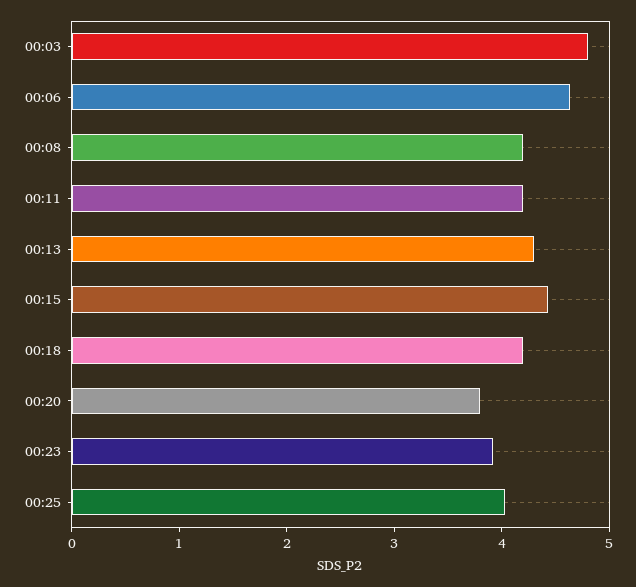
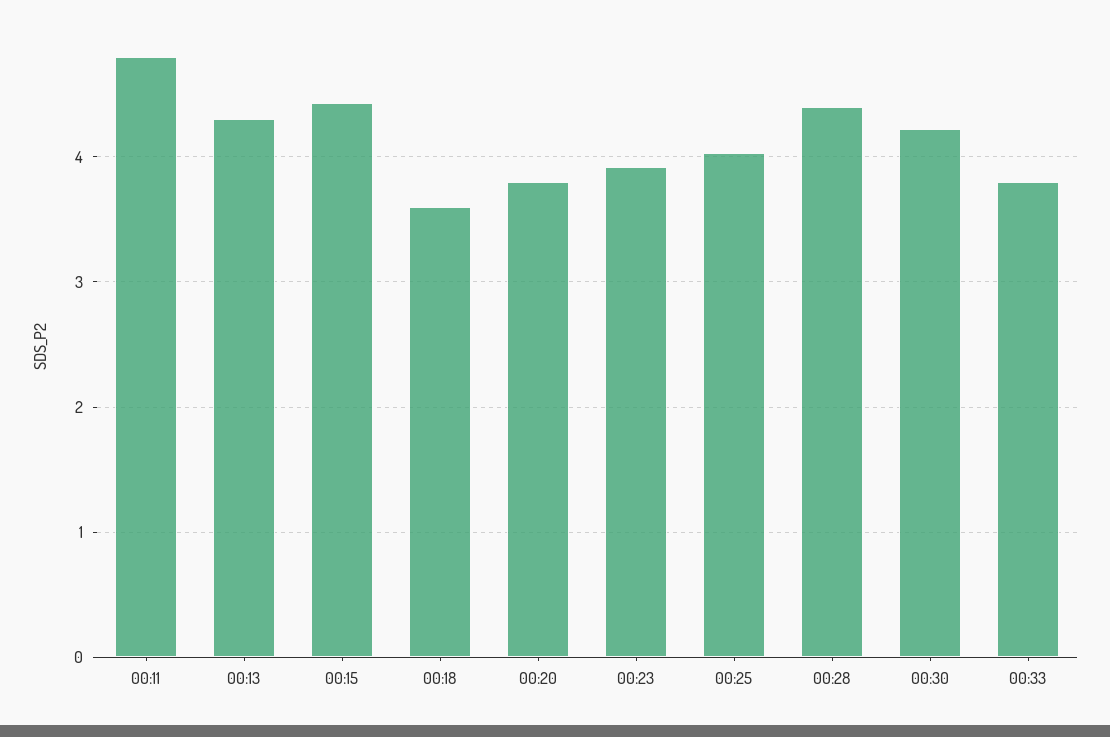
00:03: 4.8 -> none
00:06: 4.6 -> none
00:08: 4.2 -> none
00:11: 4.2 -> 4.8
00:18: 4.2 -> 3.6
00:28: none -> 4.4
00:30: none -> 4.2
00:33: none -> 3.8

